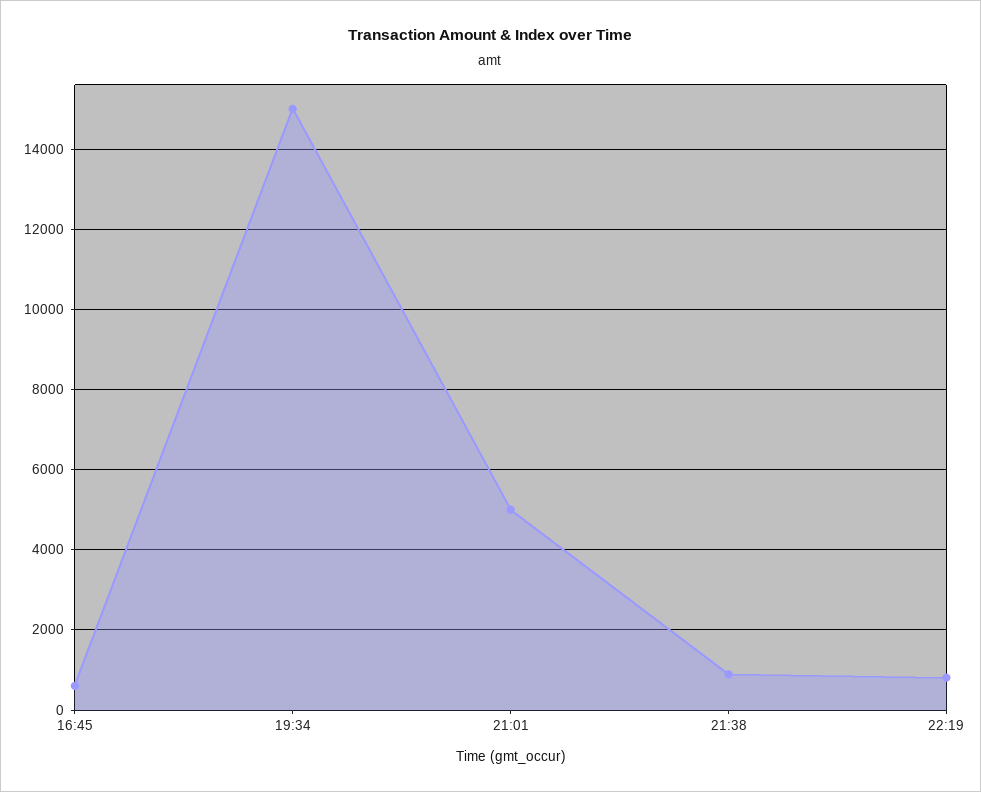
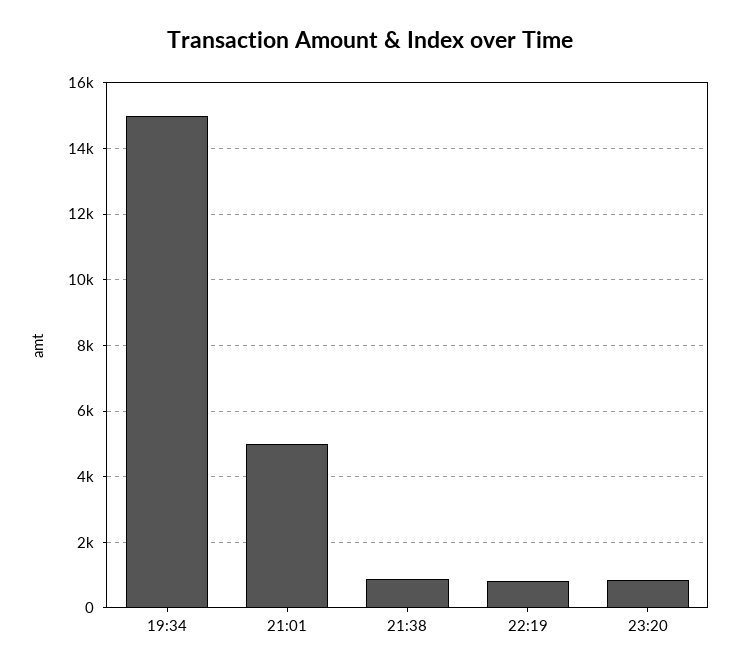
16:45: 600 -> none
23:20: none -> 800

